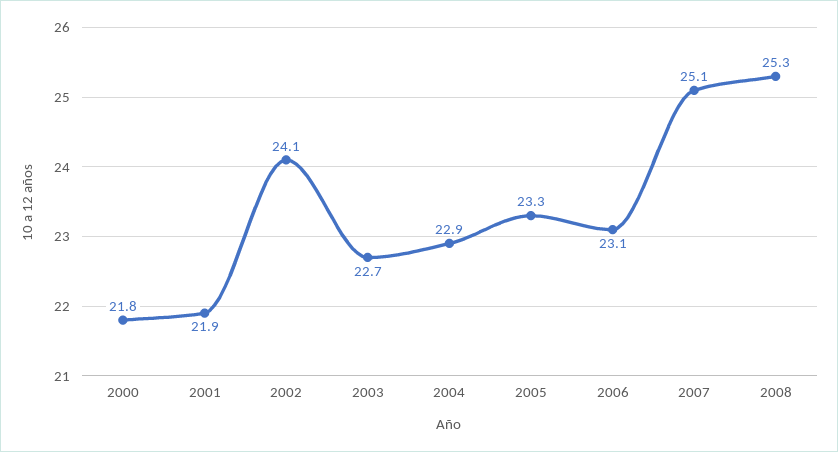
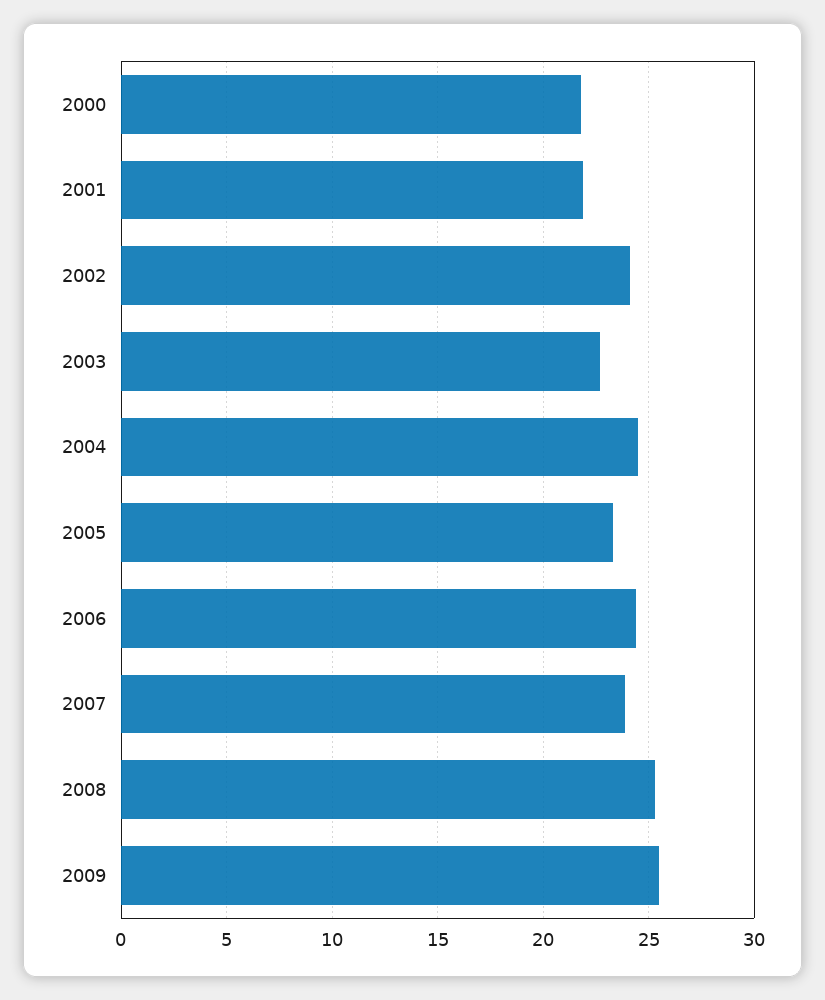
2004: 22.9 -> 24.5
2006: 23.1 -> 24.5
2007: 25.1 -> 24
2009: none -> 25.5

